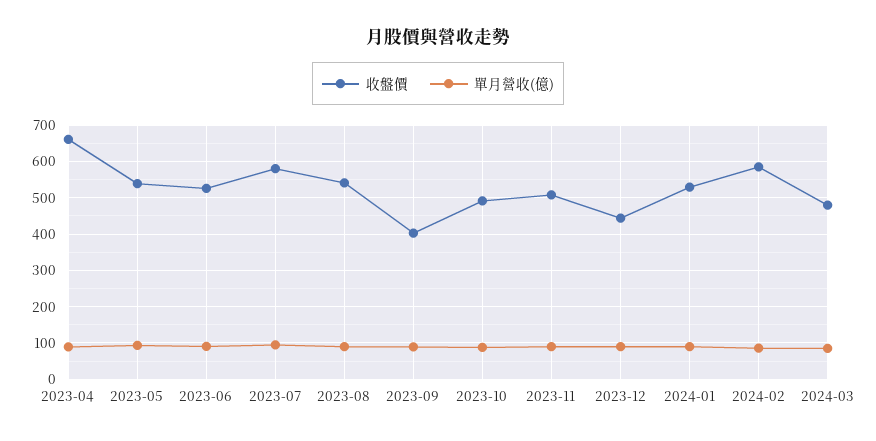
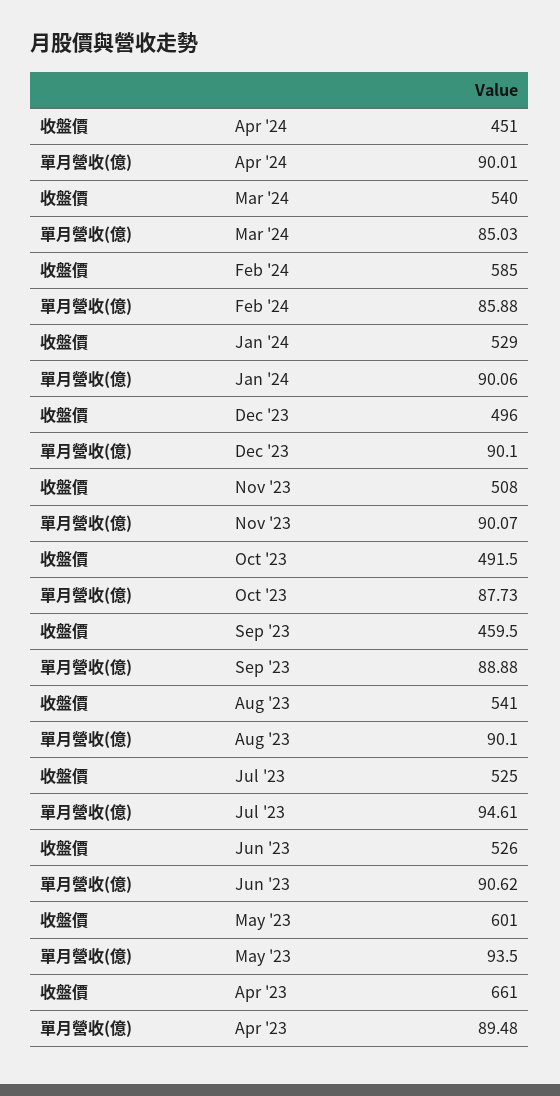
收盤價, 2023-05: 540 -> 601
收盤價, 2023-07: 580 -> 525
收盤價, 2023-09: 400 -> 459.5
收盤價, 2023-12: 440 -> 496
收盤價, 2024-03: 480 -> 540
收盤價, Apr '24: none -> 451
單月營收(億), Apr '24: none -> 90.01

